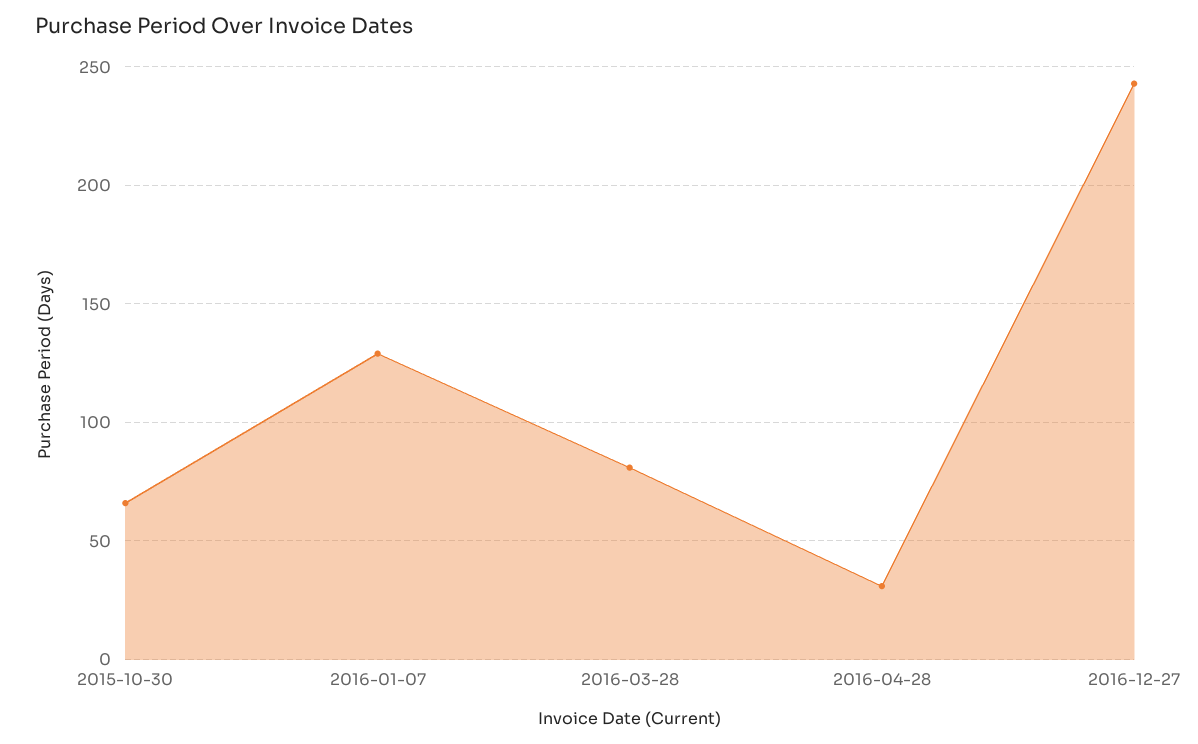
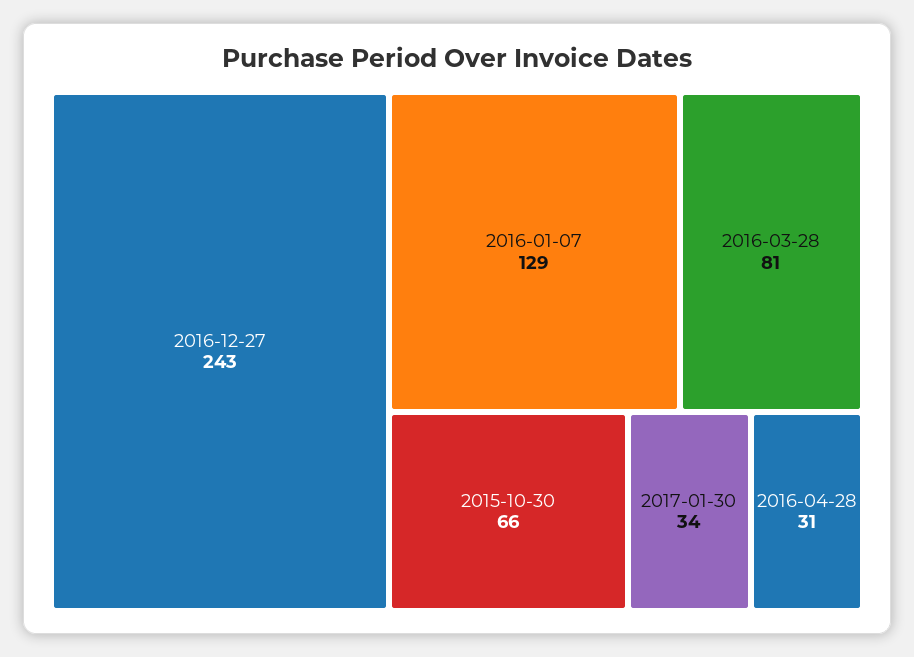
2017-01-30: none -> 34

